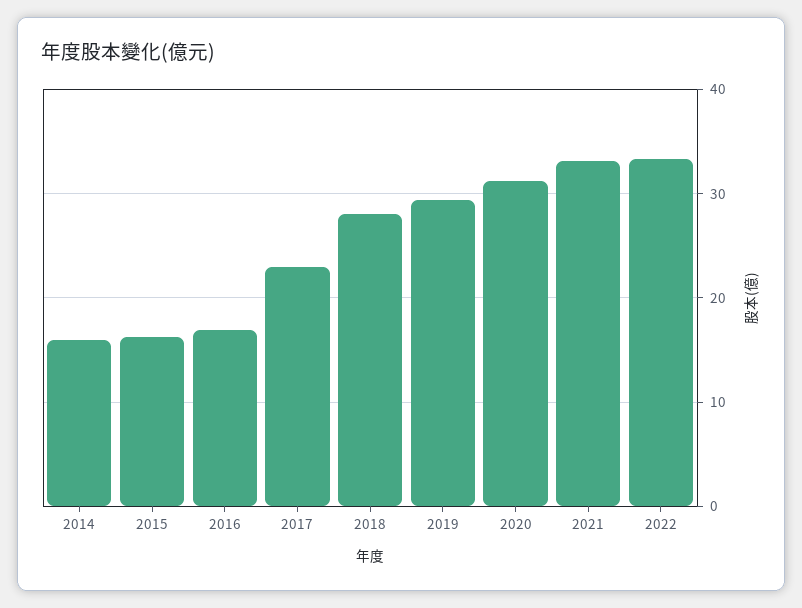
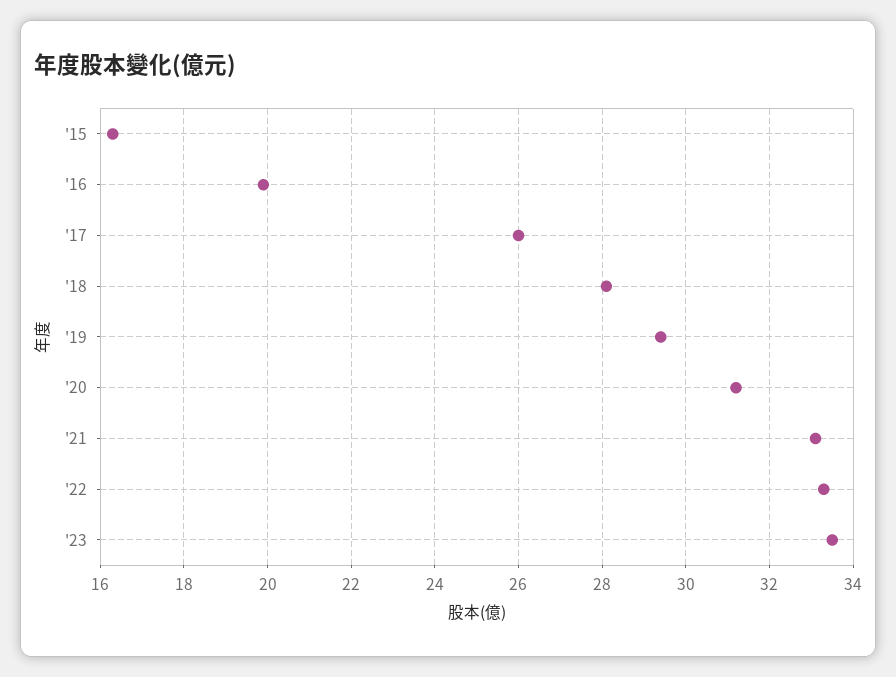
2014: 16 -> none
2016: 17 -> 20
2017: 23 -> 26
'23: none -> 33.5

